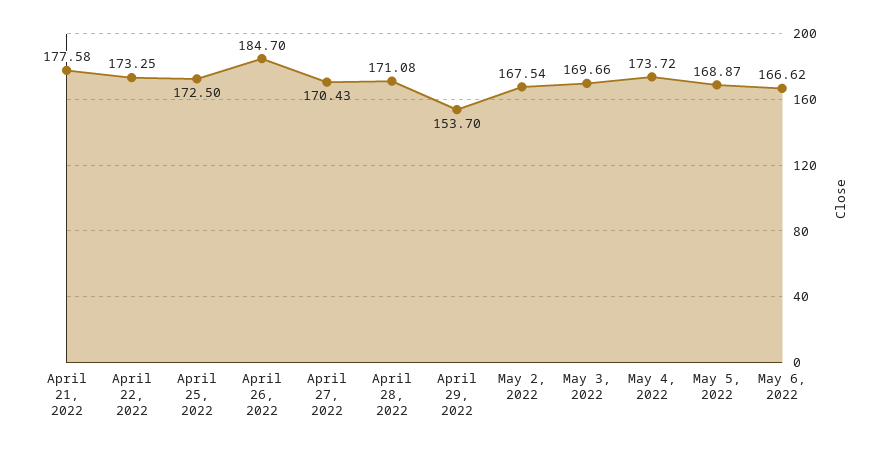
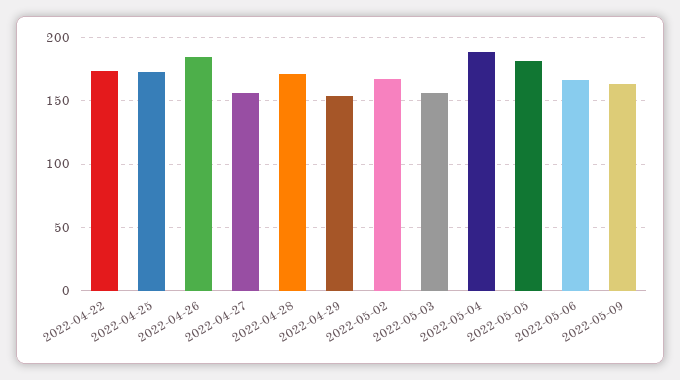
April 21, 2022: 177.58 -> none
April 27, 2022: 170.43 -> 155
May 3, 2022: 169.66 -> 155
May 4, 2022: 173.72 -> 190
May 5, 2022: 168.87 -> 180
2022-05-09: none -> 165

